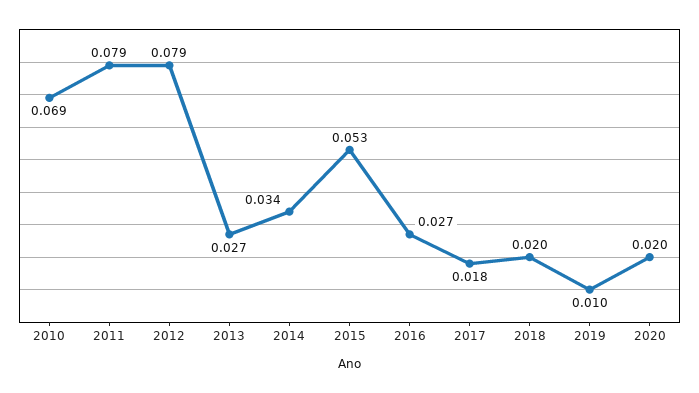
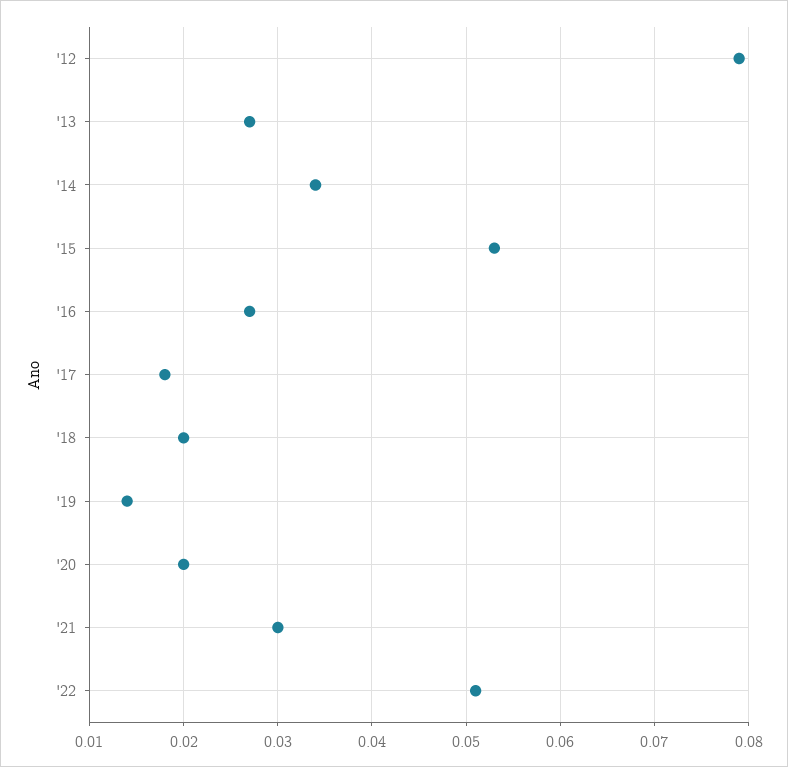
2010: 0.069 -> none
2011: 0.079 -> none
2019: 0.01 -> 0.014
'21: none -> 0.03
'22: none -> 0.051

